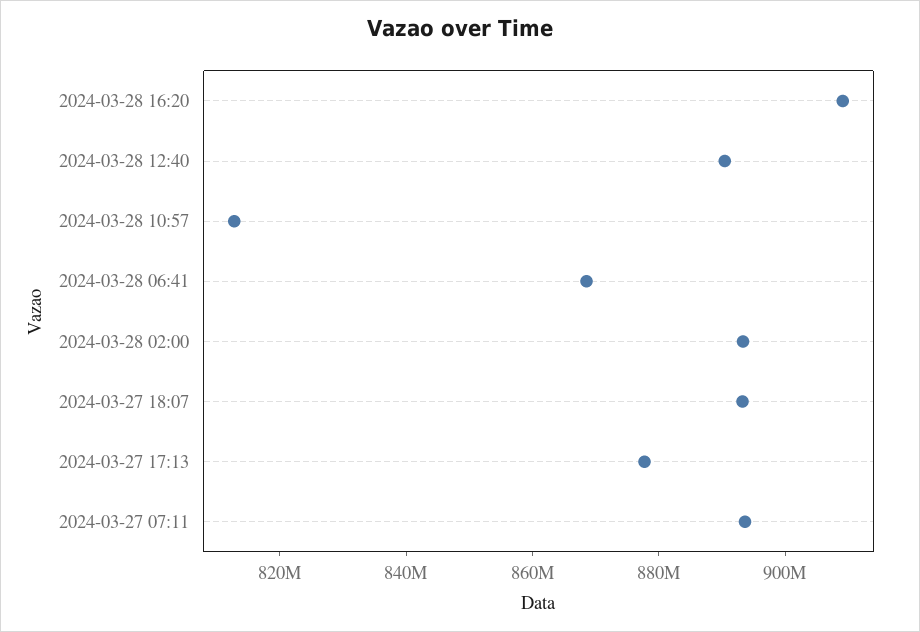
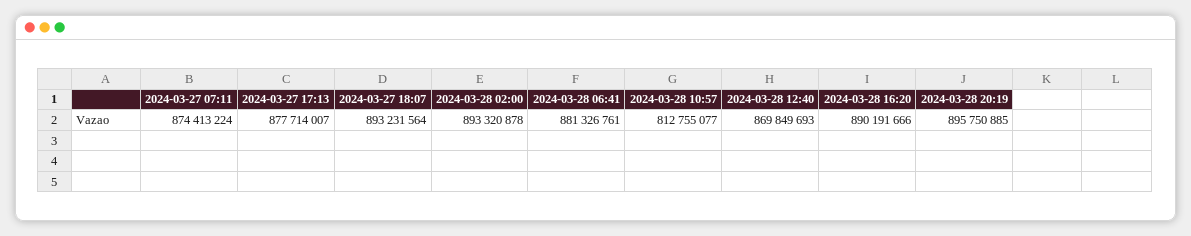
2024-03-28 16:20: 910000000 -> 890191666
2024-03-28 12:40: 890000000 -> 869849693
2024-03-28 06:41: 870000000 -> 881326761
2024-03-27 07:11: 895000000 -> 874413224
2024-03-28 20:19: none -> 895750885

